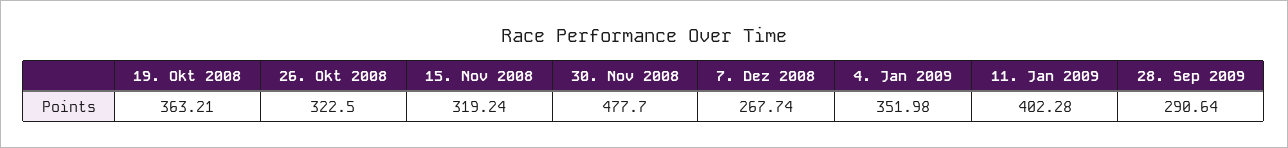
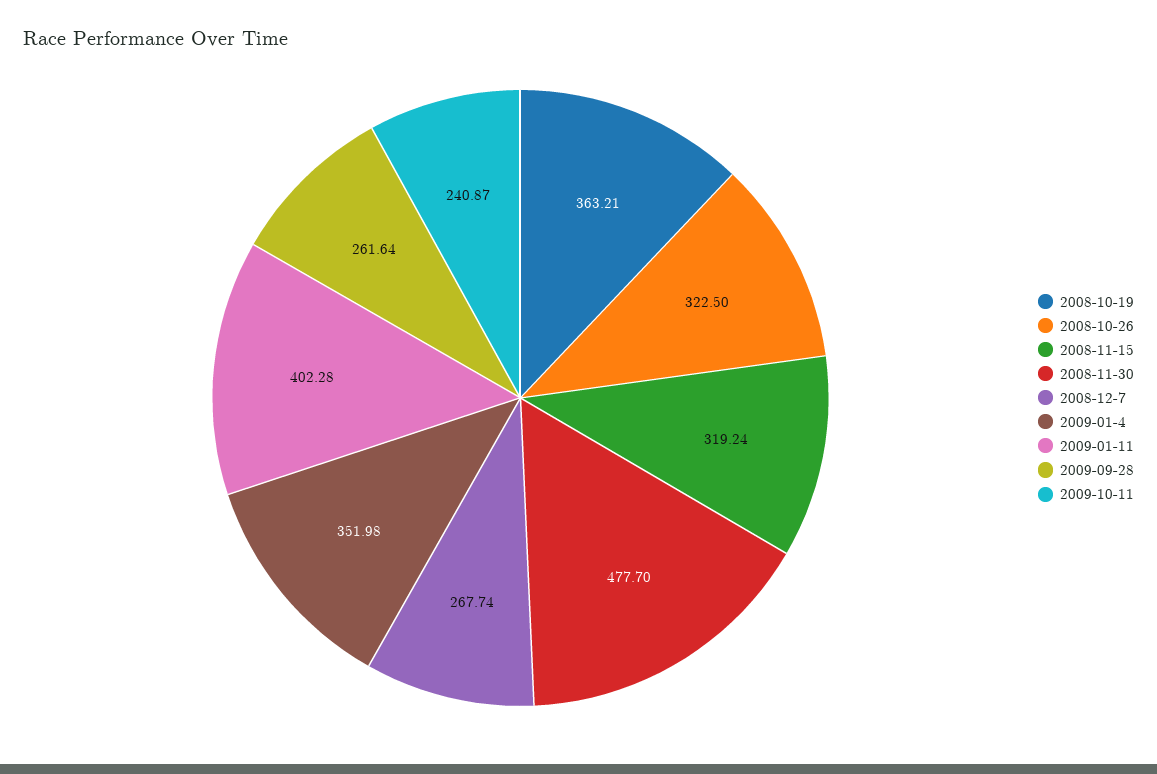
28. Sep 2009: 290.64 -> 261.64
2009-10-11: none -> 240.87

